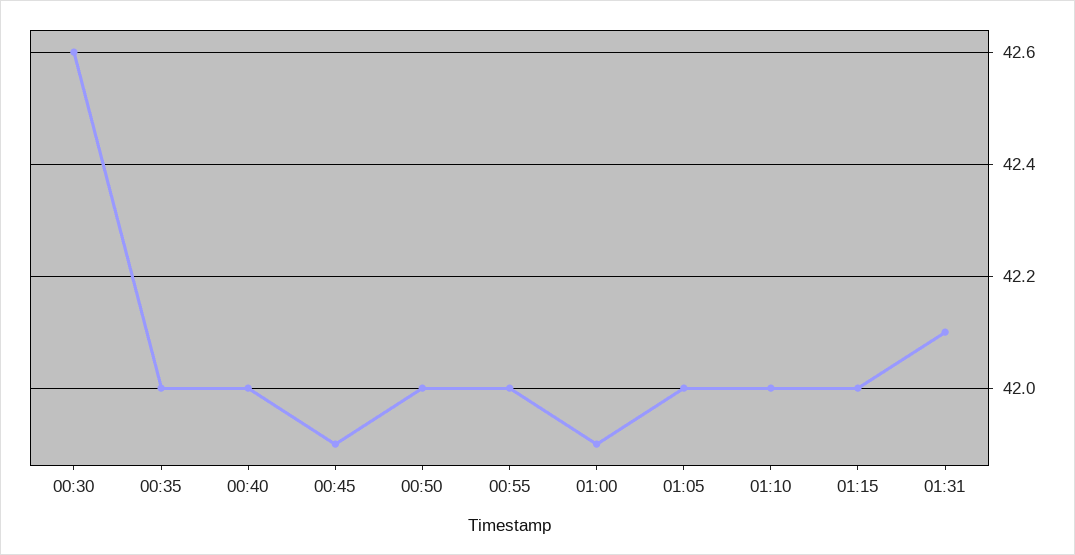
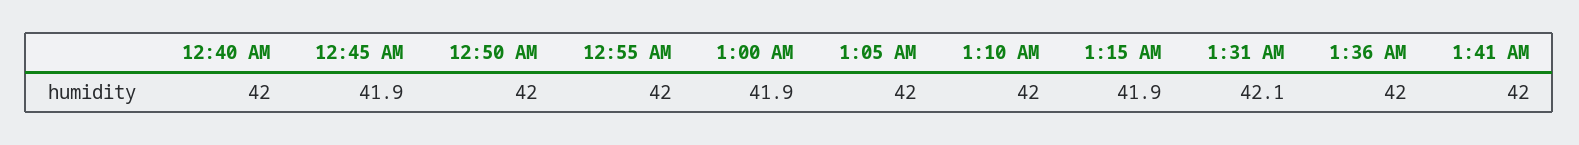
00:30: 42.6 -> none
00:35: 42 -> none
01:15: 42 -> 41.9
1:36 AM: none -> 42
1:41 AM: none -> 42

